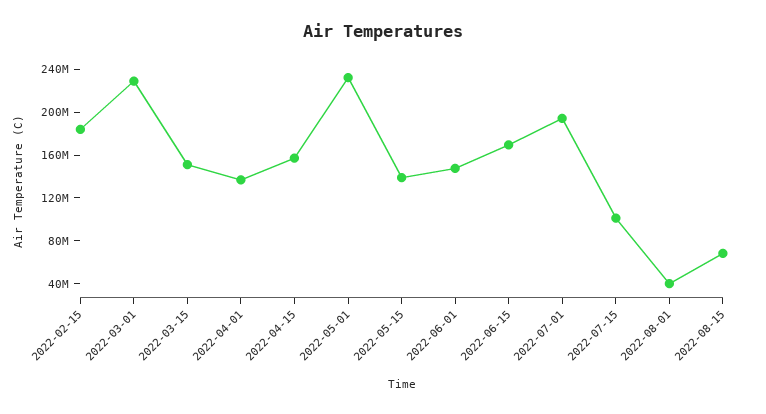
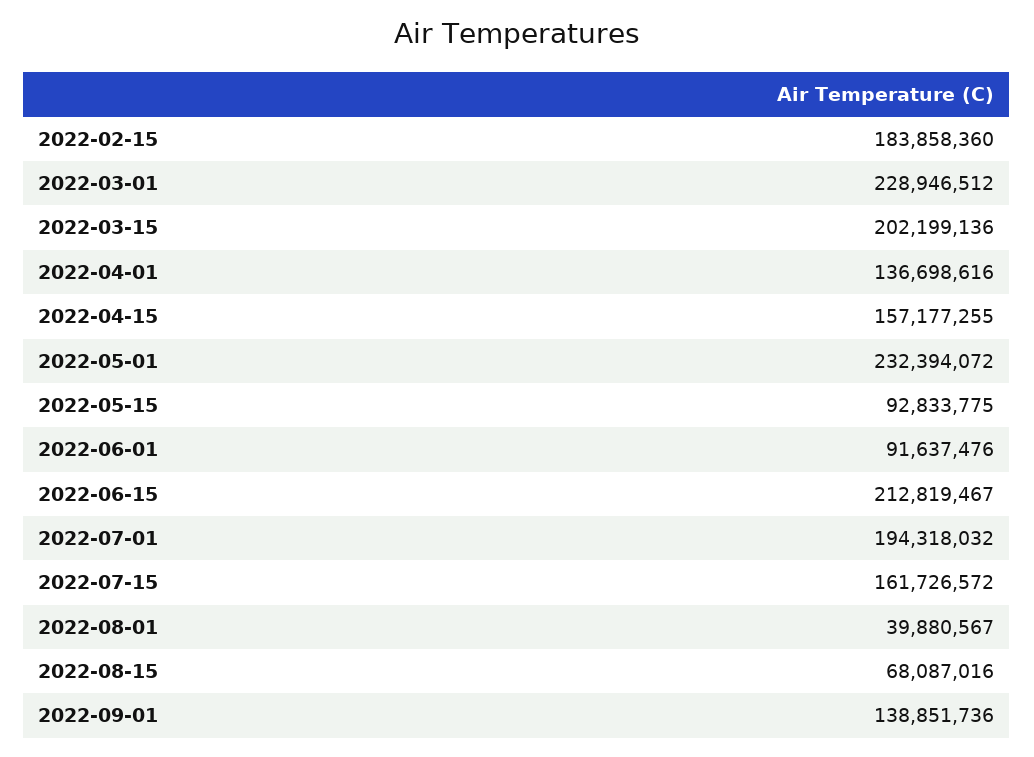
2022-03-15: 150000000 -> 202199136
2022-05-15: 140000000 -> 92833775
2022-06-01: 150000000 -> 91637476
2022-06-15: 170000000 -> 212819467
2022-07-15: 100000000 -> 161726572
2022-09-01: none -> 138851736

